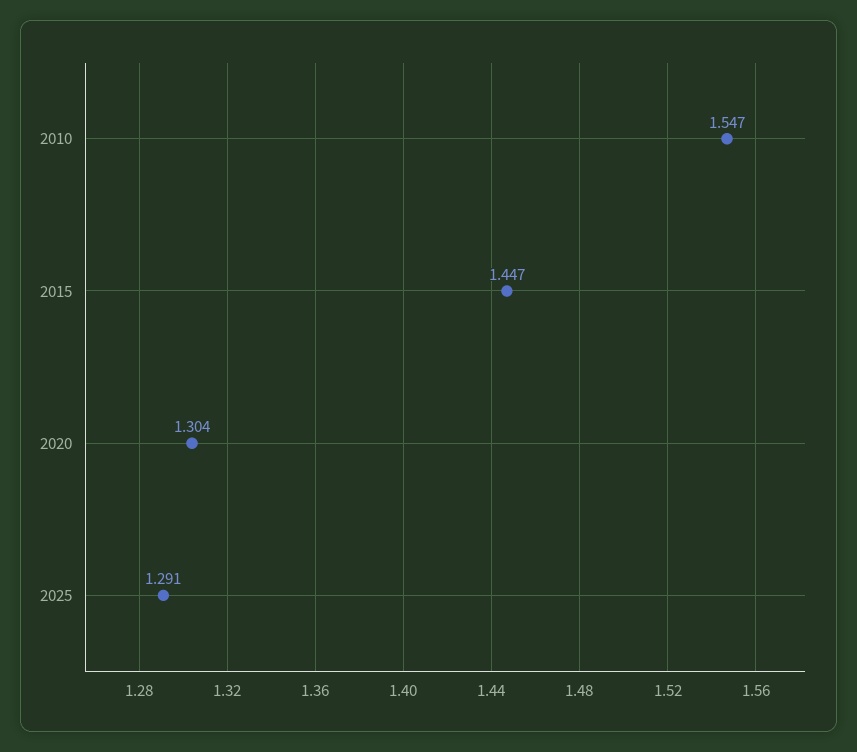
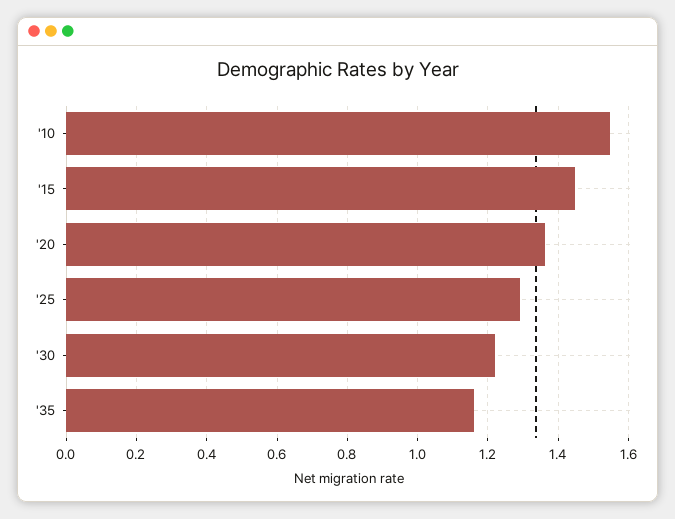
2020: 1.304 -> 1.36
'30: none -> 1.22
'35: none -> 1.16

